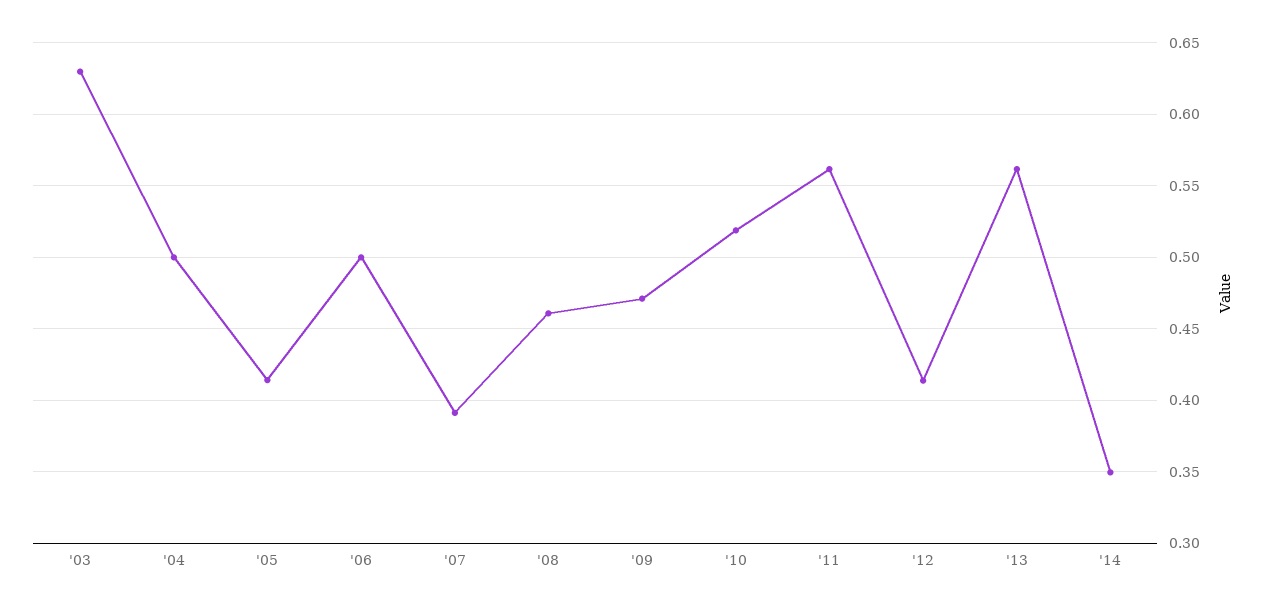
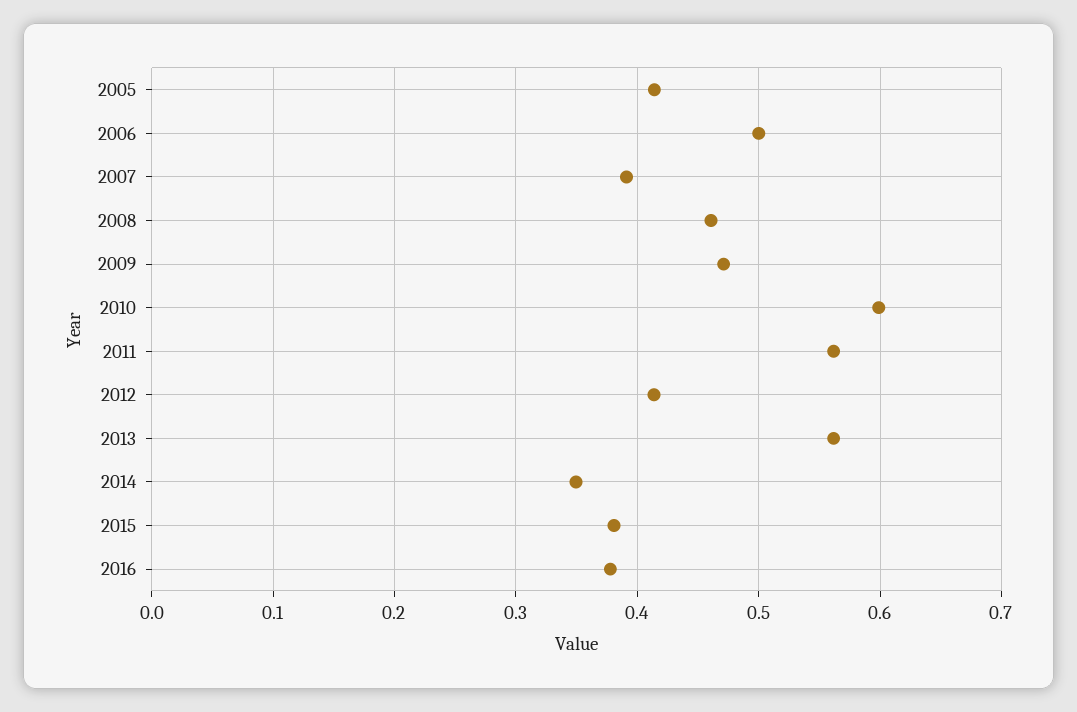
'03: 0.63 -> none
'04: 0.5 -> none
'10: 0.52 -> 0.6
2015: none -> 0.38
2016: none -> 0.38

